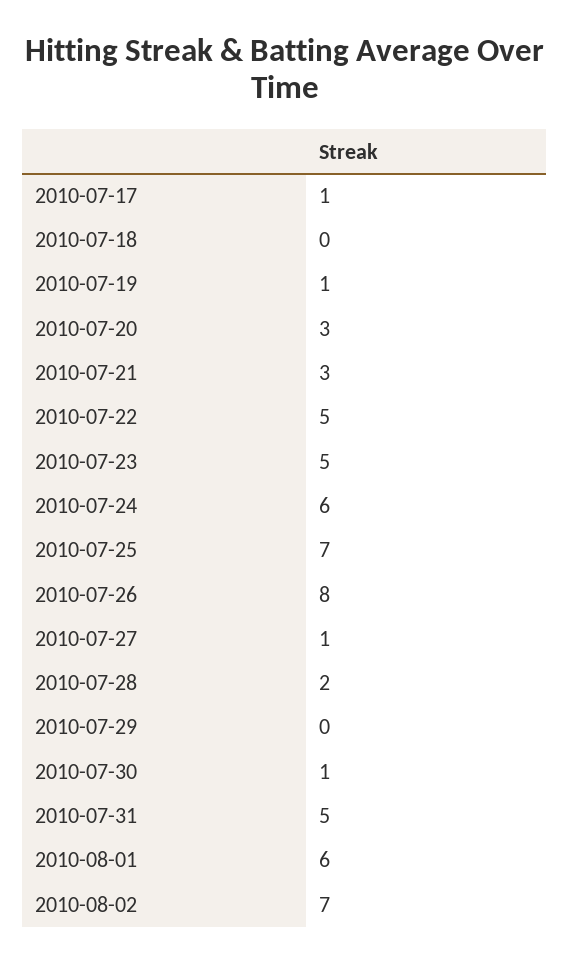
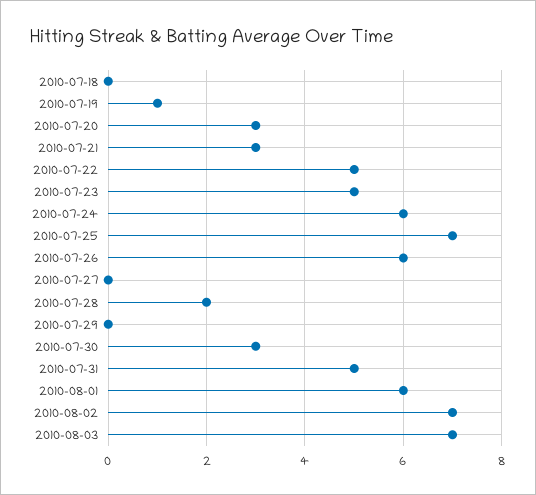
2010-07-17: 1 -> none
2010-07-26: 8 -> 6
2010-07-27: 1 -> 0
2010-07-30: 1 -> 3
2010-08-03: none -> 7

